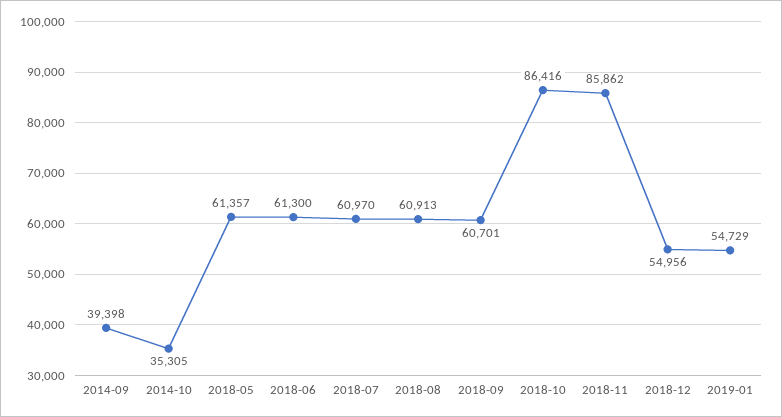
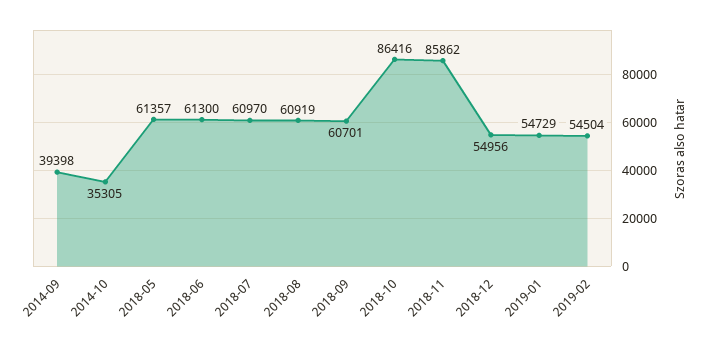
2018-08: 60913 -> 60919
2019-02: none -> 54504

